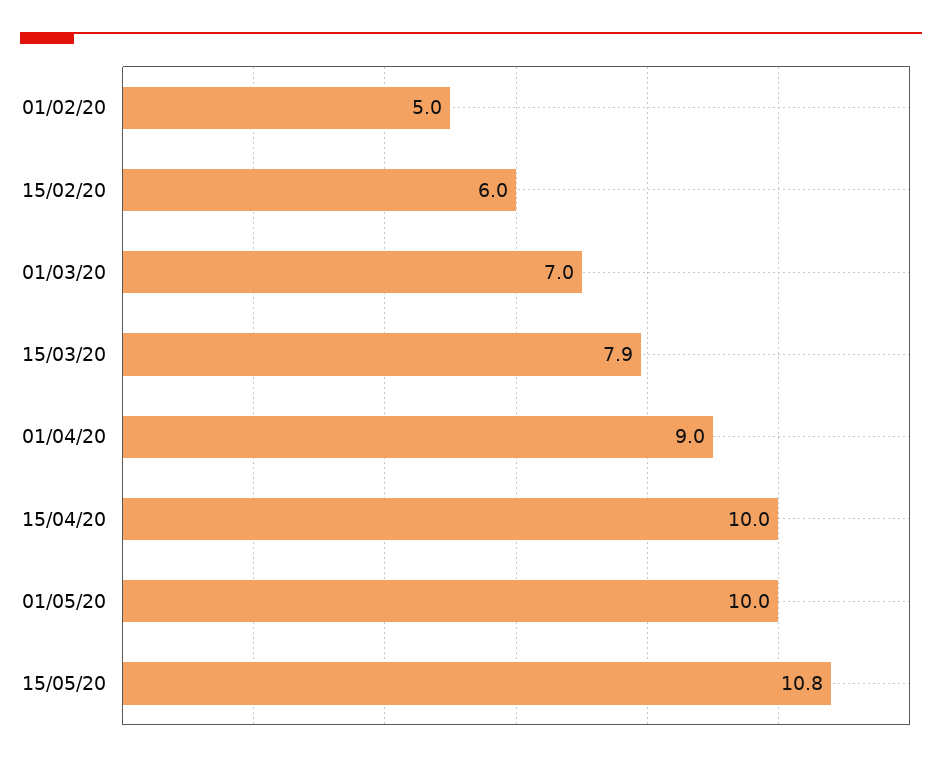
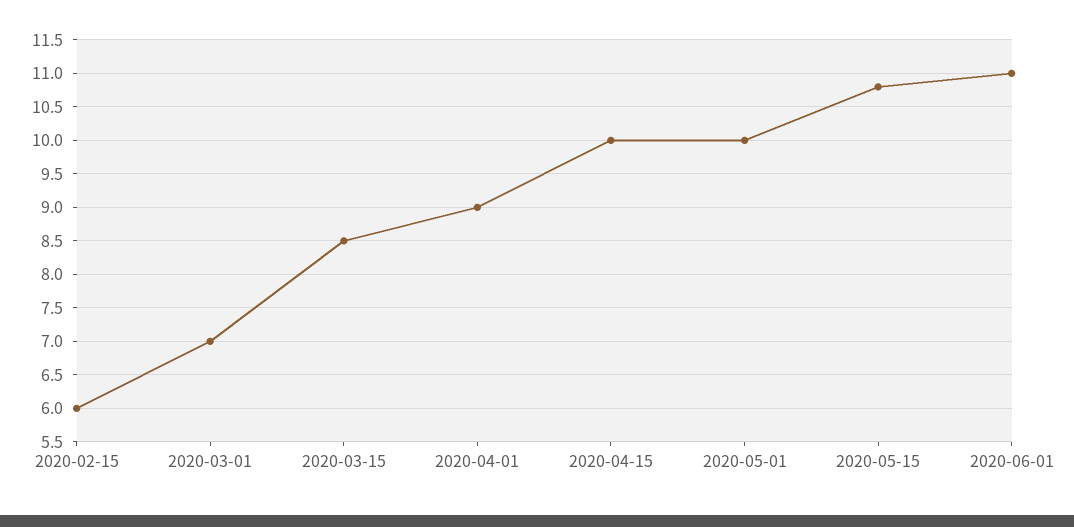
01/02/20: 5 -> none
15/03/20: 7.9 -> 8.5
2020-06-01: none -> 11

